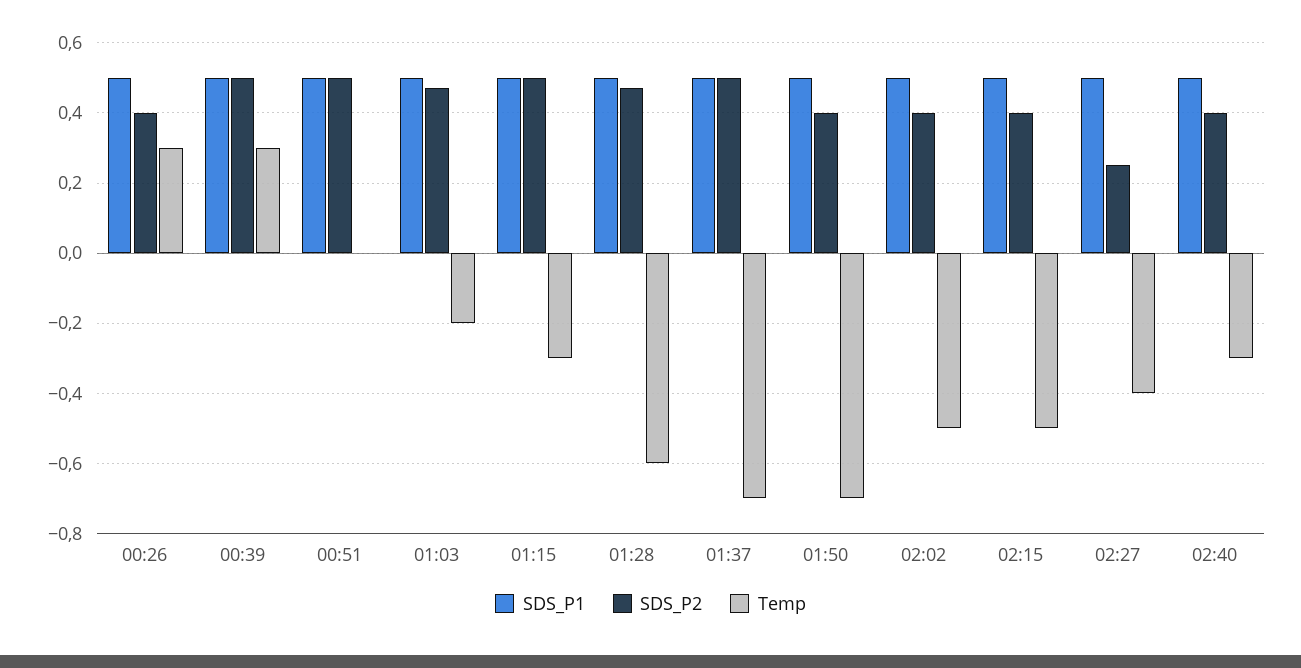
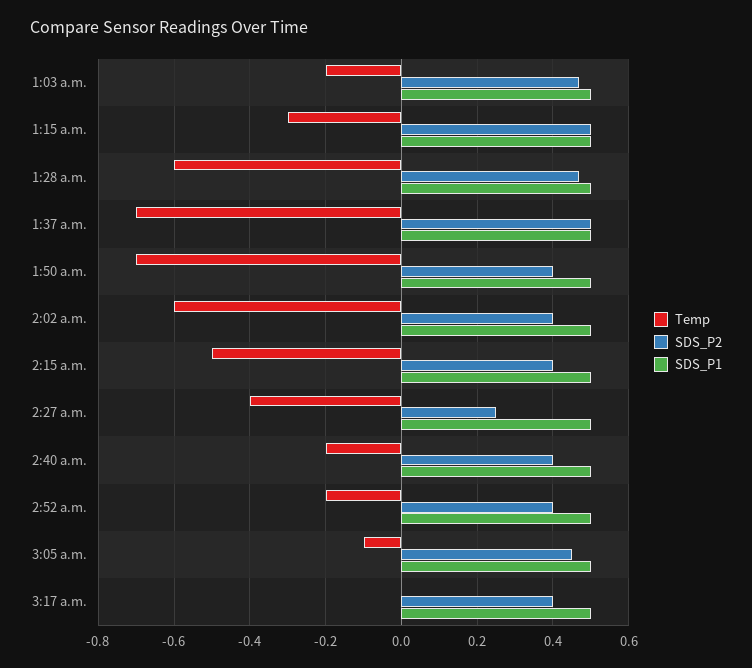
SDS_P1, 00:26: 0.5 -> none
SDS_P2, 00:26: 0.4 -> none
Temp, 00:26: 0.3 -> none
SDS_P1, 00:39: 0.5 -> none
SDS_P2, 00:39: 0.5 -> none
Temp, 00:39: 0.3 -> none
SDS_P1, 00:51: 0.5 -> none
SDS_P2, 00:51: 0.5 -> none
Temp, 00:51: 0 -> none
Temp, 02:02: -0.5 -> -0.6
Temp, 02:40: -0.3 -> -0.2
Temp, 2:52 a.m.: none -> -0.2
SDS_P2, 2:52 a.m.: none -> 0.4
SDS_P1, 2:52 a.m.: none -> 0.5
Temp, 3:05 a.m.: none -> -0.1
SDS_P2, 3:05 a.m.: none -> 0.45
SDS_P1, 3:05 a.m.: none -> 0.5
Temp, 3:17 a.m.: none -> 0
SDS_P2, 3:17 a.m.: none -> 0.4
SDS_P1, 3:17 a.m.: none -> 0.5

